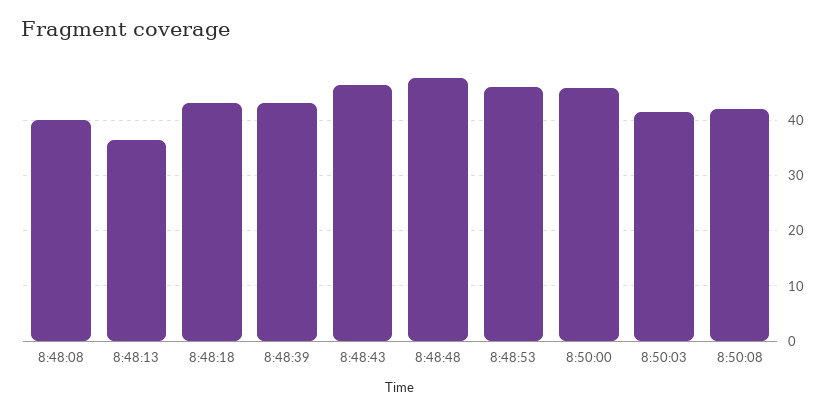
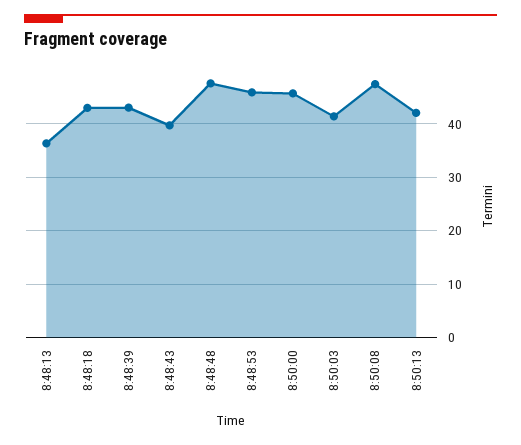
8:48:08: 40 -> none
8:48:43: 46 -> 40
8:50:08: 42 -> 48
8:50:13: none -> 42

